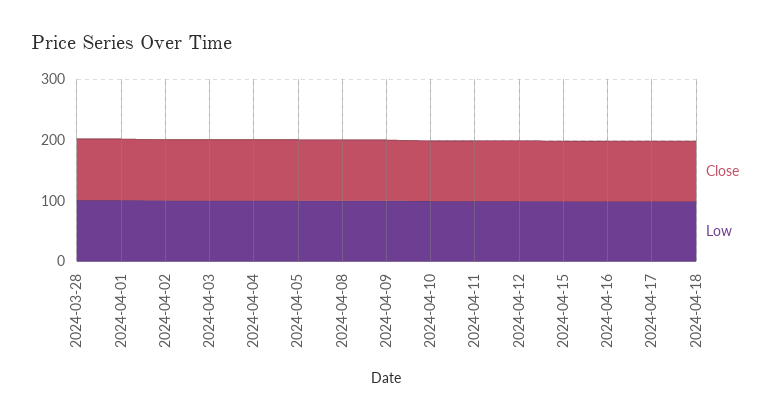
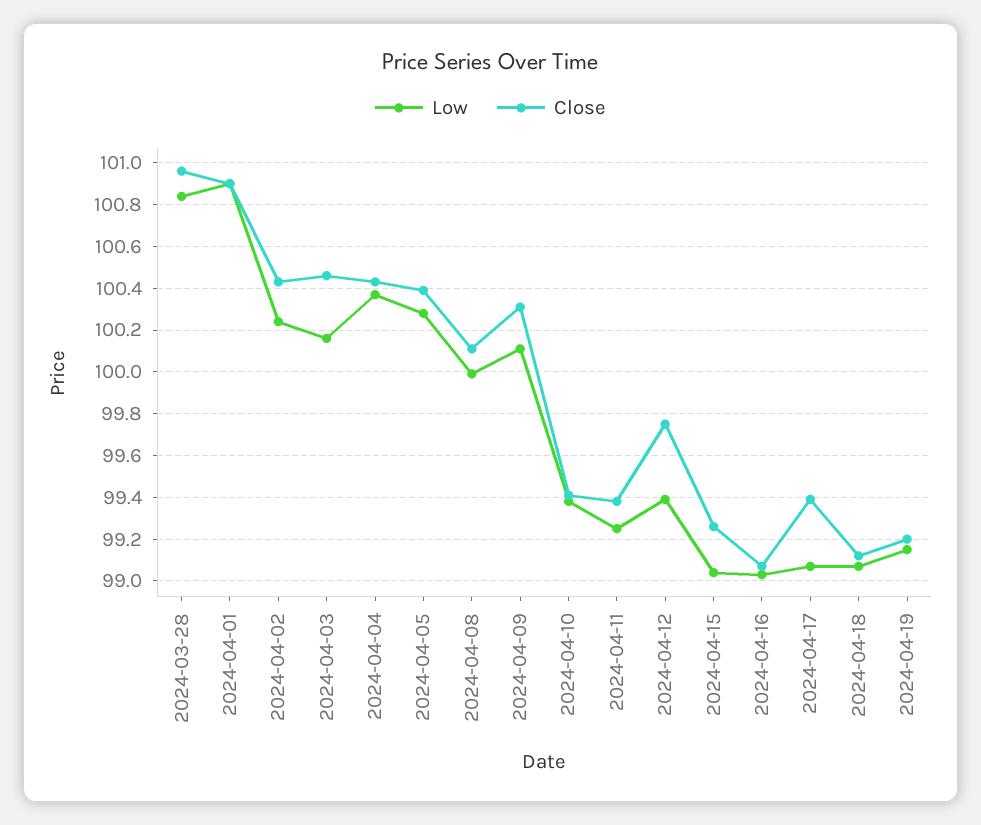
Low, 2024-04-19: none -> 99.15
Close, 2024-04-19: none -> 99.2

